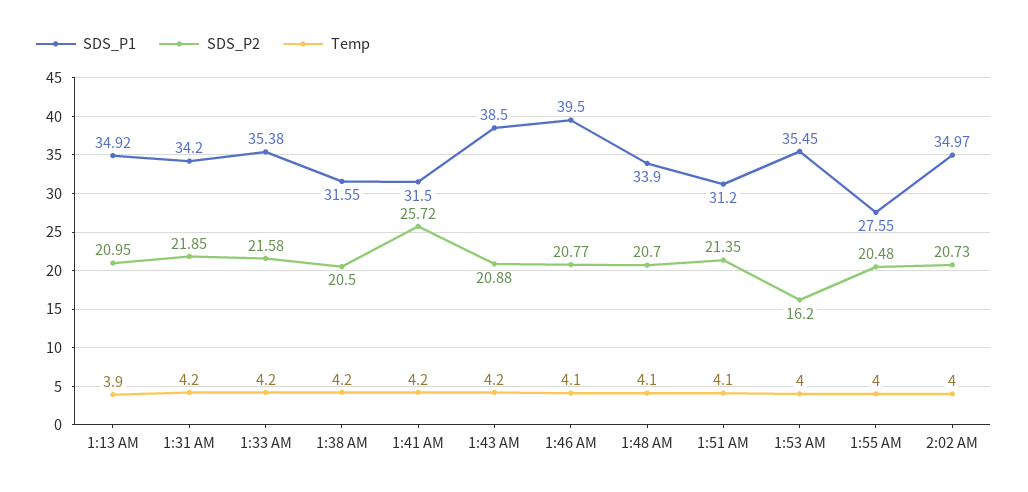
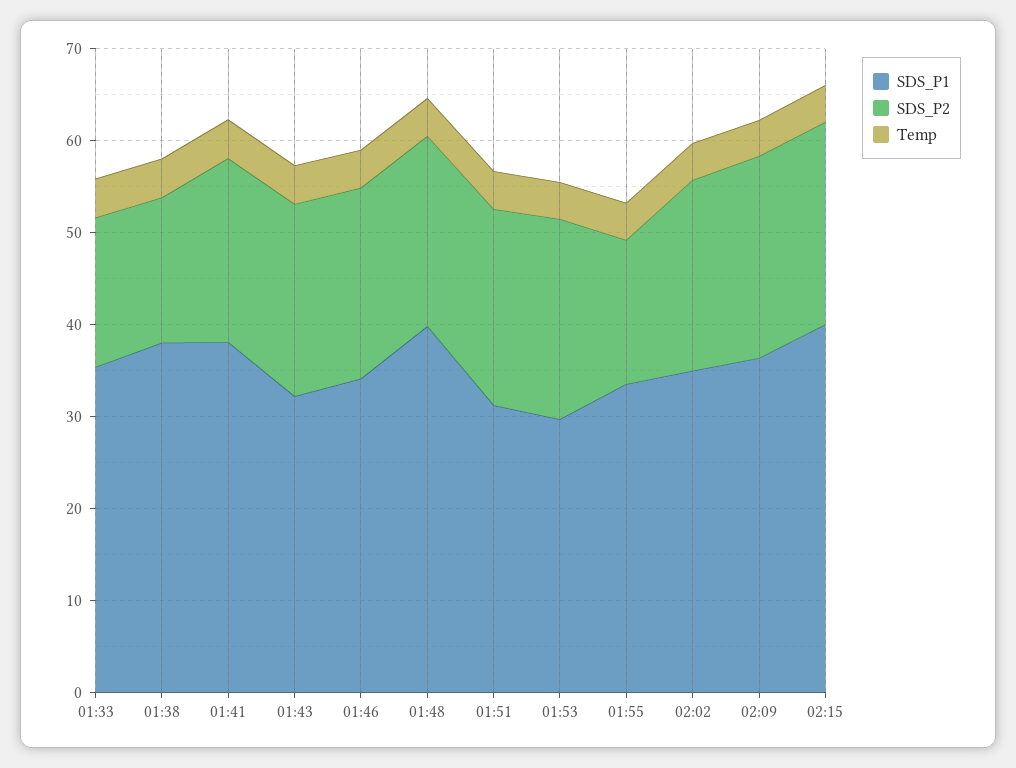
SDS_P1, 1:13 AM: 34.92 -> none
SDS_P2, 1:13 AM: 20.95 -> none
Temp, 1:13 AM: 3.9 -> none
SDS_P1, 1:31 AM: 34.2 -> none
SDS_P2, 1:31 AM: 21.85 -> none
Temp, 1:31 AM: 4.2 -> none
SDS_P2, 1:33 AM: 21.58 -> 16
SDS_P1, 1:38 AM: 31.55 -> 38
SDS_P2, 1:38 AM: 20.5 -> 16
SDS_P1, 1:41 AM: 31.5 -> 38
SDS_P2, 1:41 AM: 25.72 -> 20
SDS_P1, 1:43 AM: 38.5 -> 32
SDS_P1, 1:46 AM: 39.5 -> 34
SDS_P1, 1:48 AM: 33.9 -> 40
SDS_P1, 1:53 AM: 35.45 -> 30
SDS_P2, 1:53 AM: 16.2 -> 22
SDS_P1, 1:55 AM: 27.55 -> 34
SDS_P2, 1:55 AM: 20.48 -> 16
SDS_P1, 02:09: none -> 36
SDS_P2, 02:09: none -> 22
Temp, 02:09: none -> 4
SDS_P1, 02:15: none -> 40
SDS_P2, 02:15: none -> 22
Temp, 02:15: none -> 4

